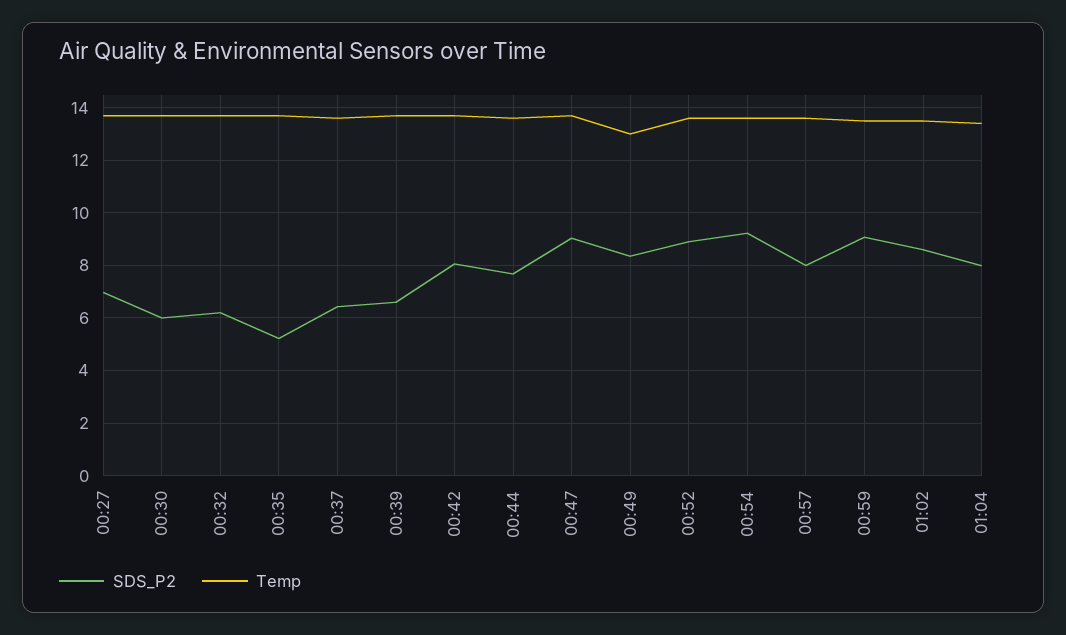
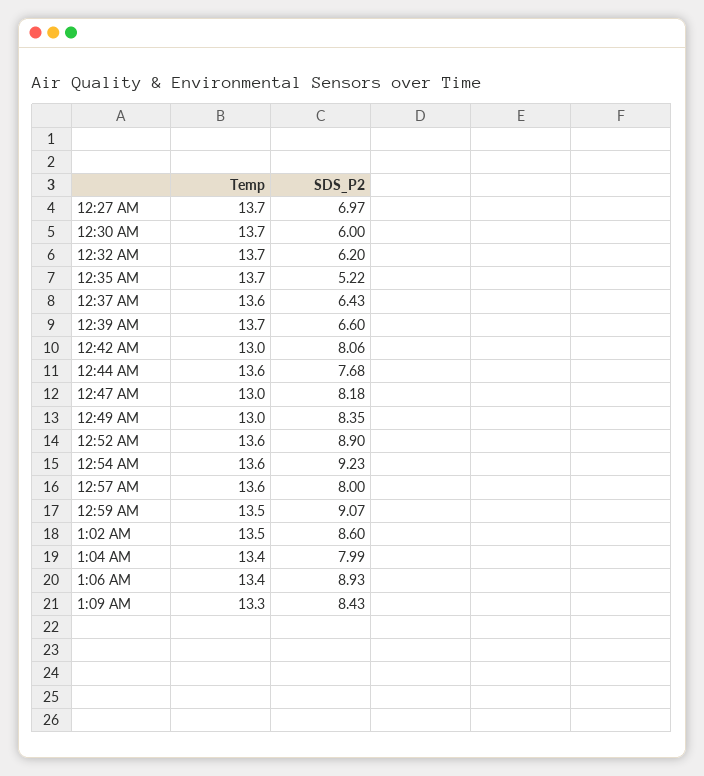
Temp, 00:42: 13.75 -> 13
SDS_P2, 00:47: 9 -> 8.18
Temp, 00:47: 13.75 -> 13
Temp, 1:06 AM: none -> 13.4
SDS_P2, 1:06 AM: none -> 8.93
Temp, 1:09 AM: none -> 13.3
SDS_P2, 1:09 AM: none -> 8.43

